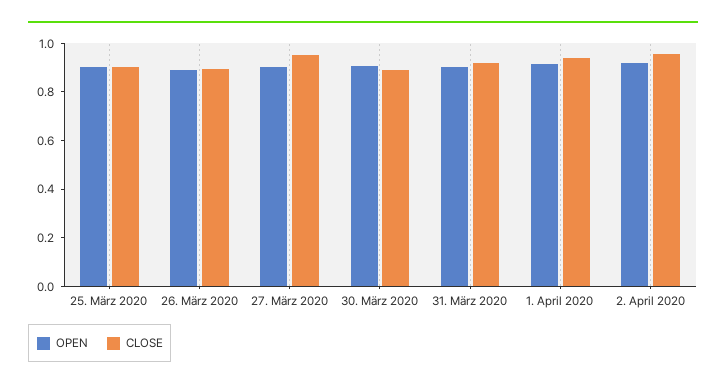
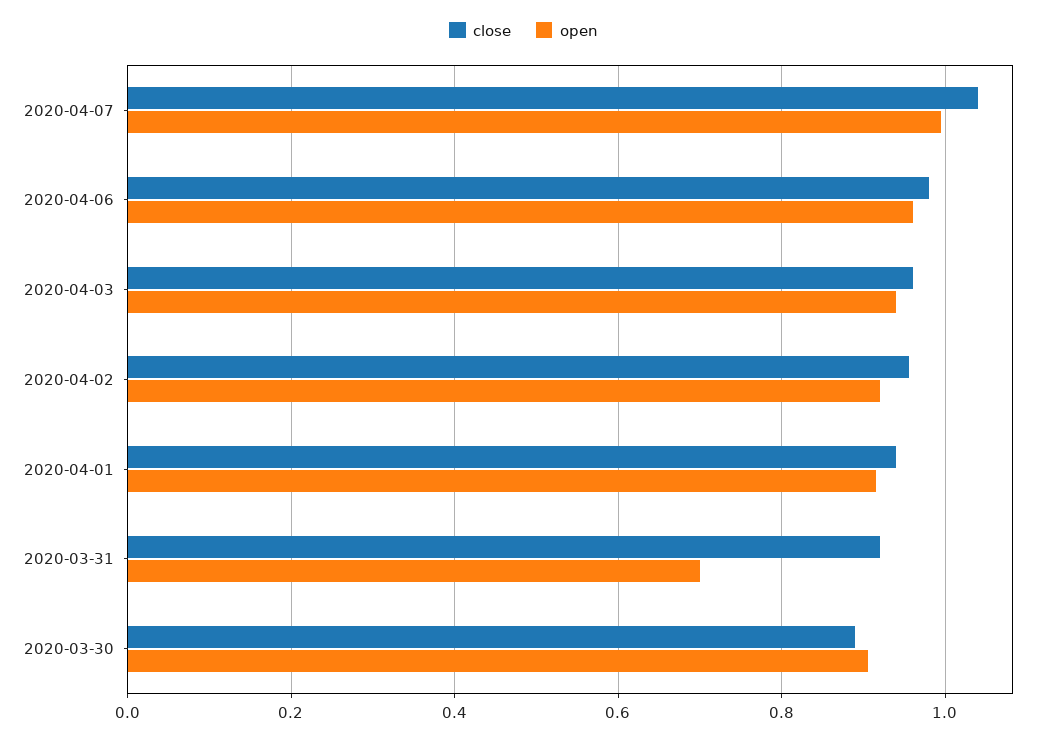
OPEN, 25. März 2020: 0.9 -> none
CLOSE, 25. März 2020: 0.9 -> none
OPEN, 26. März 2020: 0.9 -> none
CLOSE, 26. März 2020: 0.9 -> none
OPEN, 27. März 2020: 0.9 -> none
CLOSE, 27. März 2020: 0.95 -> none
OPEN, 31. März 2020: 0.9 -> 0.7
CLOSE, 2020-04-07: none -> 1.04
OPEN, 2020-04-07: none -> 1
CLOSE, 2020-04-06: none -> 0.98
OPEN, 2020-04-06: none -> 0.96
CLOSE, 2020-04-03: none -> 0.96
OPEN, 2020-04-03: none -> 0.94

